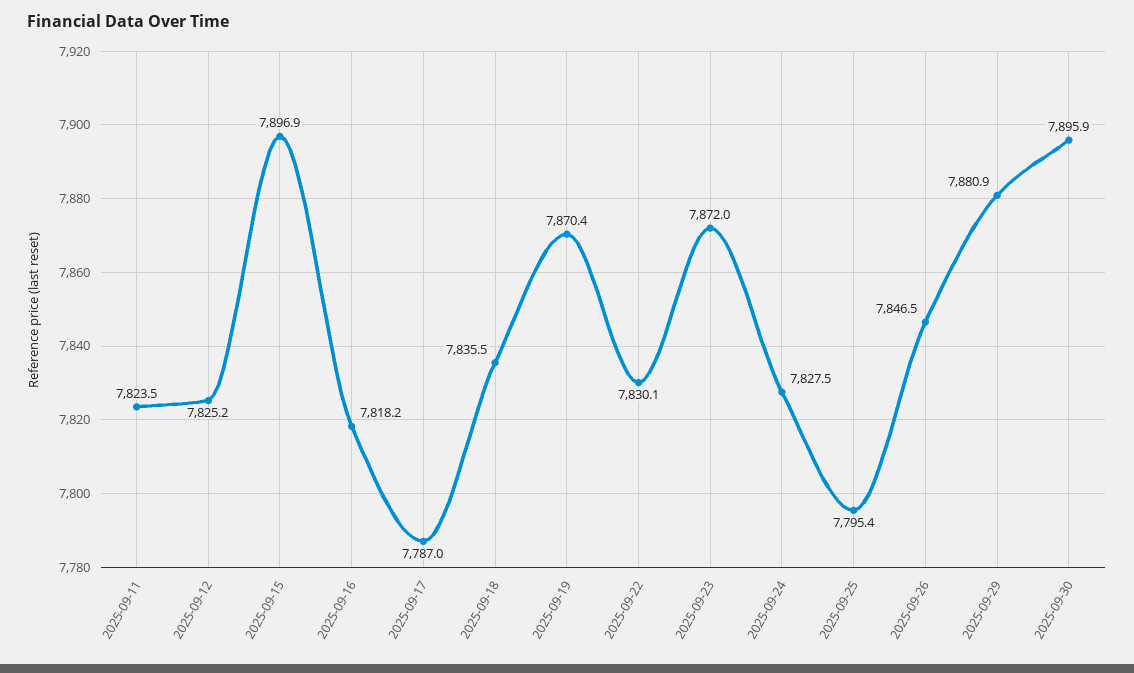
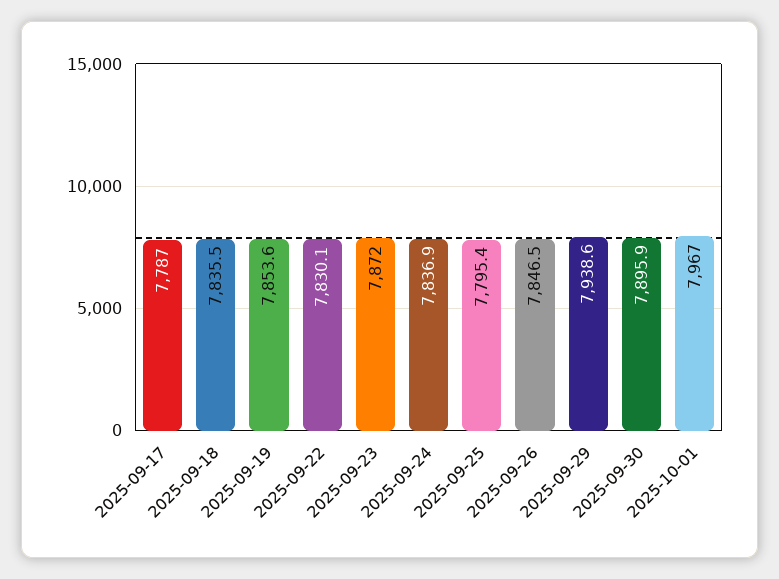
2025-09-11: 7823.5 -> none
2025-09-12: 7825.2 -> none
2025-09-15: 7896.9 -> none
2025-09-16: 7818.2 -> none
2025-09-19: 7870.4 -> 7853.6
2025-09-24: 7827.5 -> 7836.9
2025-09-29: 7880.9 -> 7938.6
2025-10-01: none -> 7967

